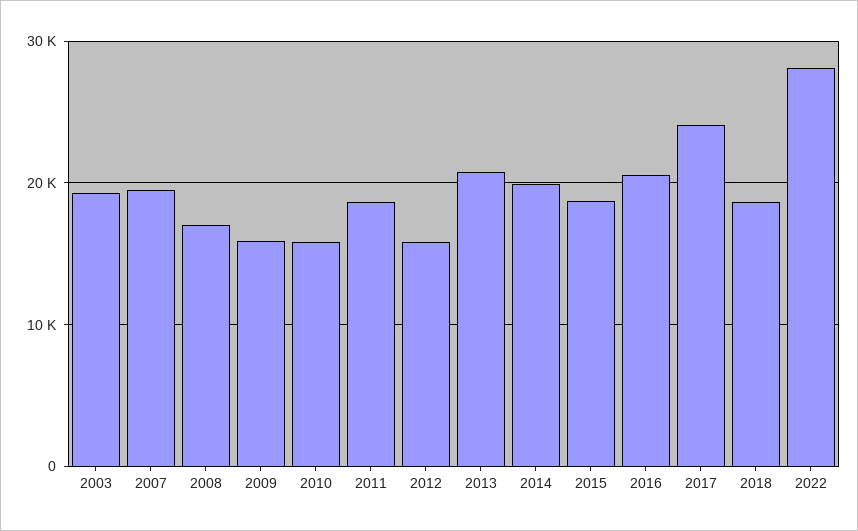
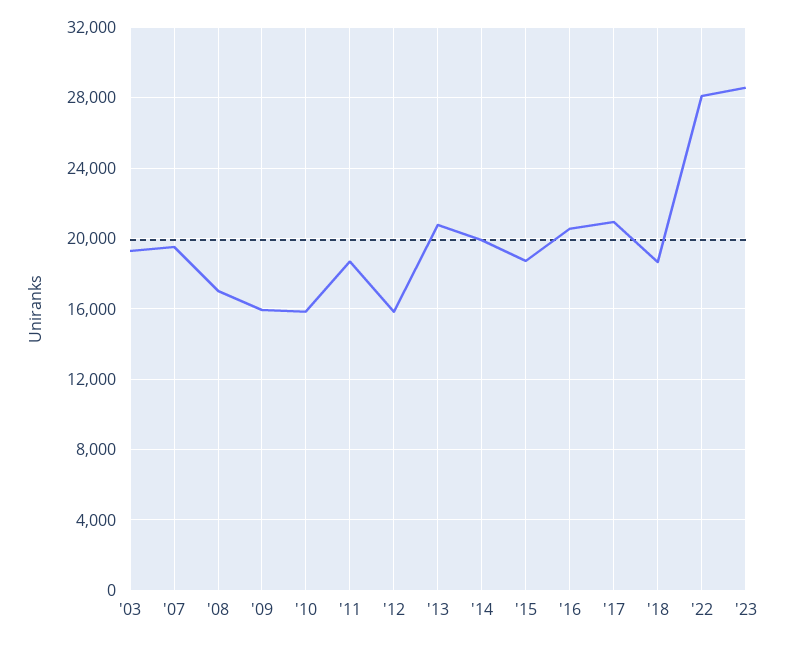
2017: 24000 -> 21000
'23: none -> 28500

